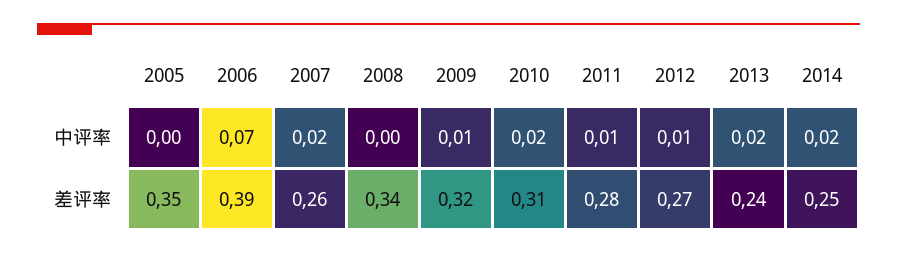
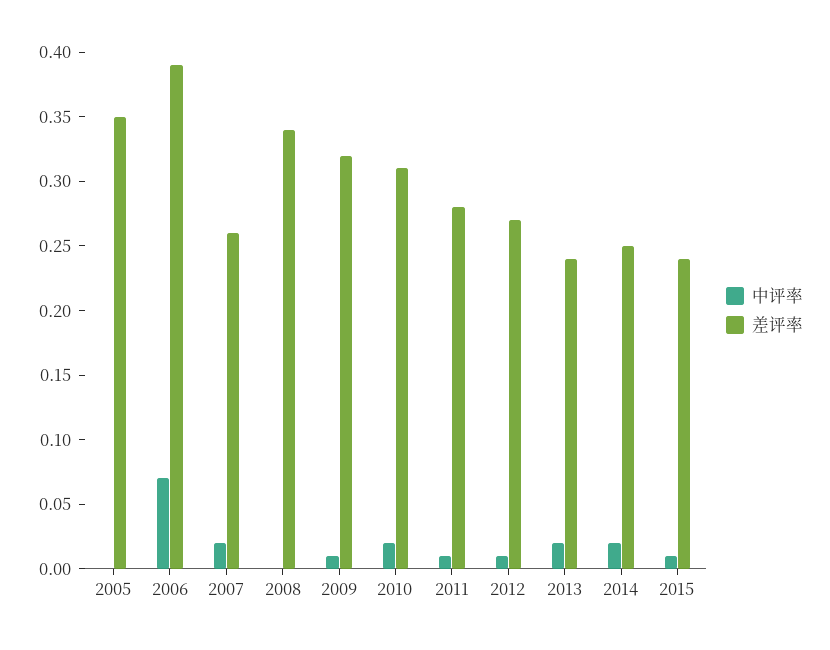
中评率, 2015: none -> 0.01
差评率, 2015: none -> 0.24

